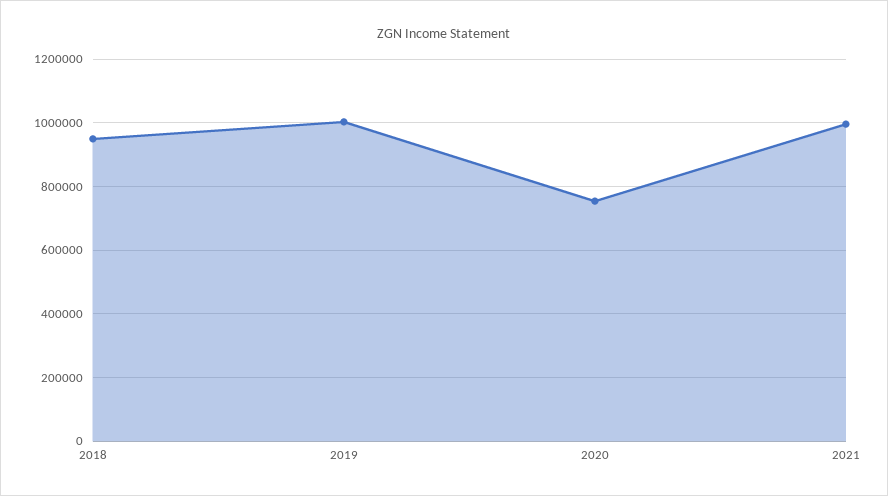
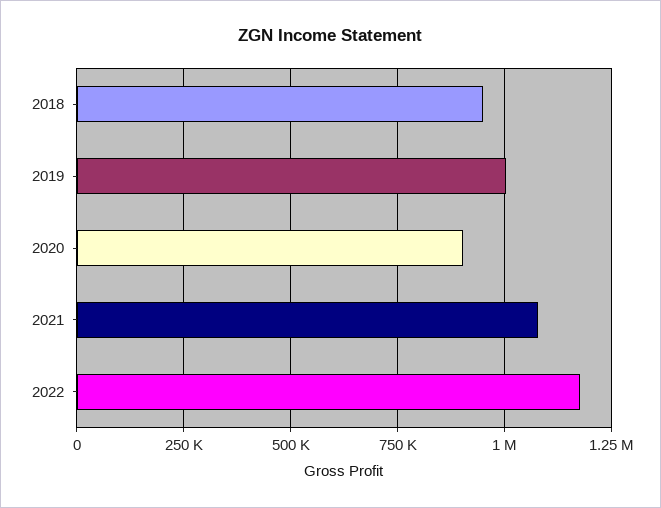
2020: 760000 -> 900000
2021: 1000000 -> 1075000
2022: none -> 1175000

